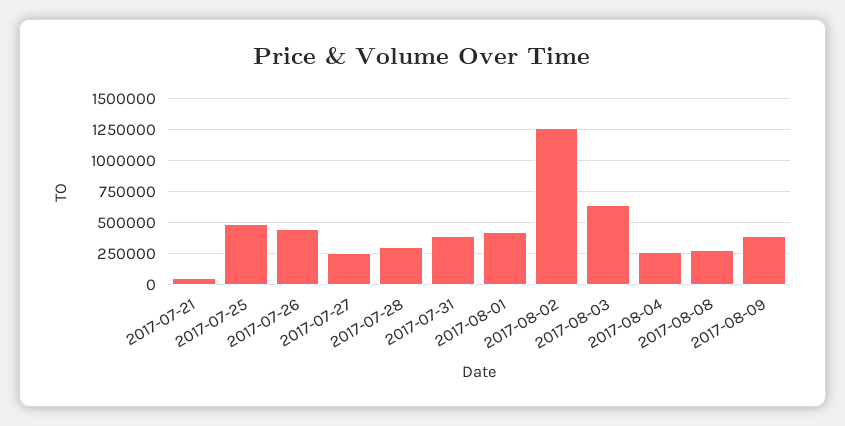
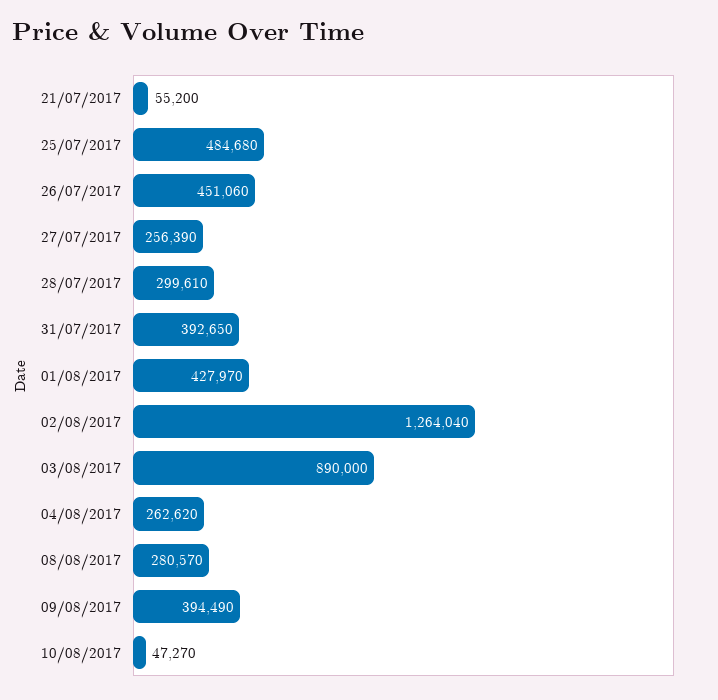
2017-08-03: 650000 -> 890000
10/08/2017: none -> 47270

